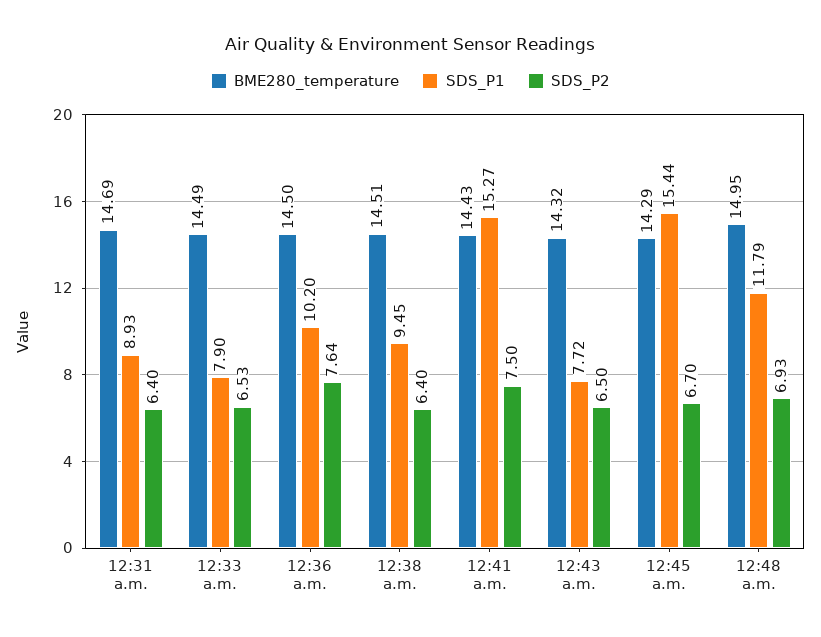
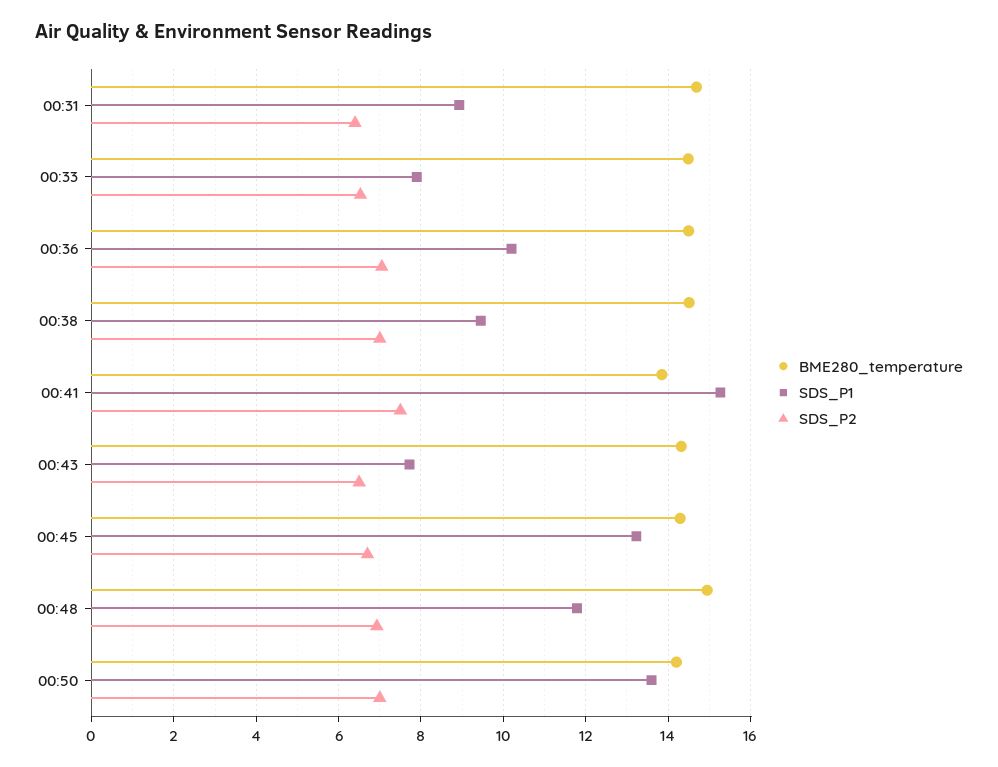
SDS_P2, 12:36 a.m.: 7.64 -> 7
SDS_P2, 12:38 a.m.: 6.4 -> 7
BME280_temperature, 12:41 a.m.: 14.43 -> 13.8
SDS_P1, 12:45 a.m.: 15.44 -> 13.2
BME280_temperature, 00:50: none -> 14.2
SDS_P1, 00:50: none -> 13.6
SDS_P2, 00:50: none -> 7

